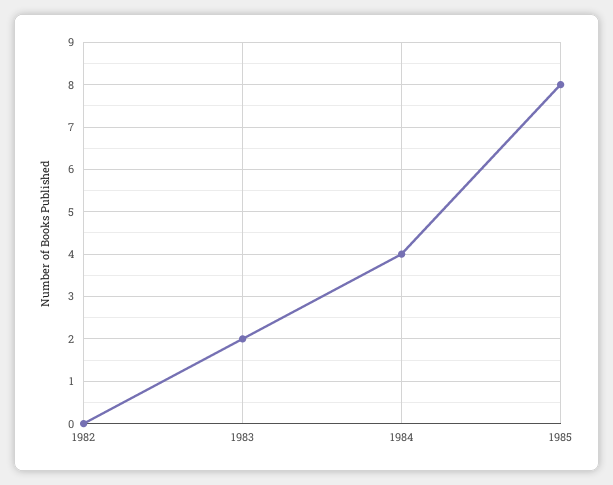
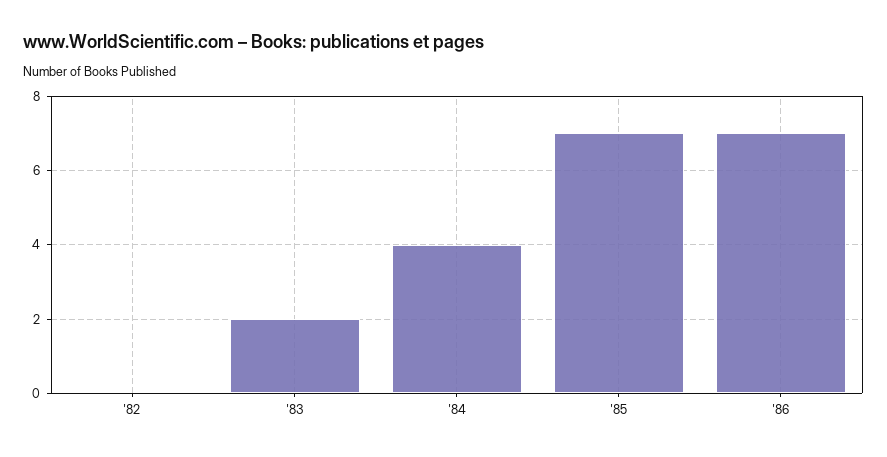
1985: 8 -> 7
'86: none -> 7

